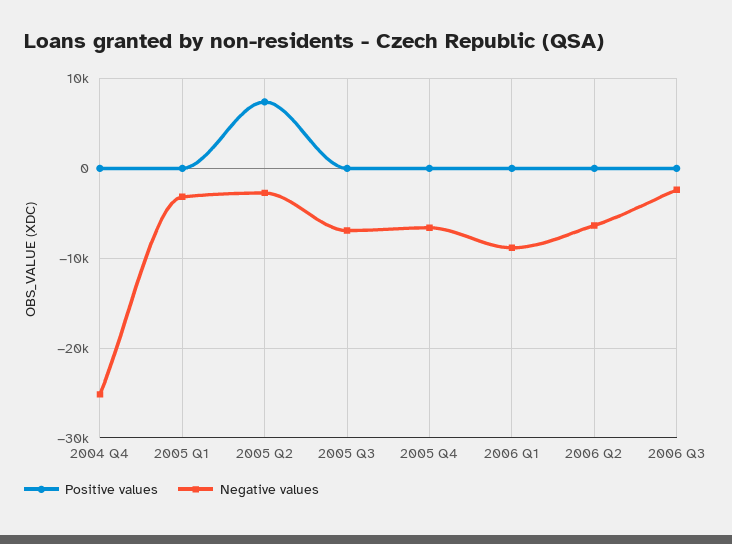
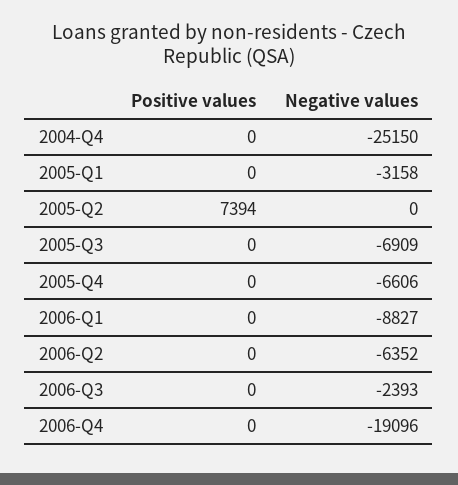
Negative values, 2005 Q2: -3000 -> 0
Positive values, 2006-Q4: none -> 0
Negative values, 2006-Q4: none -> -19096

